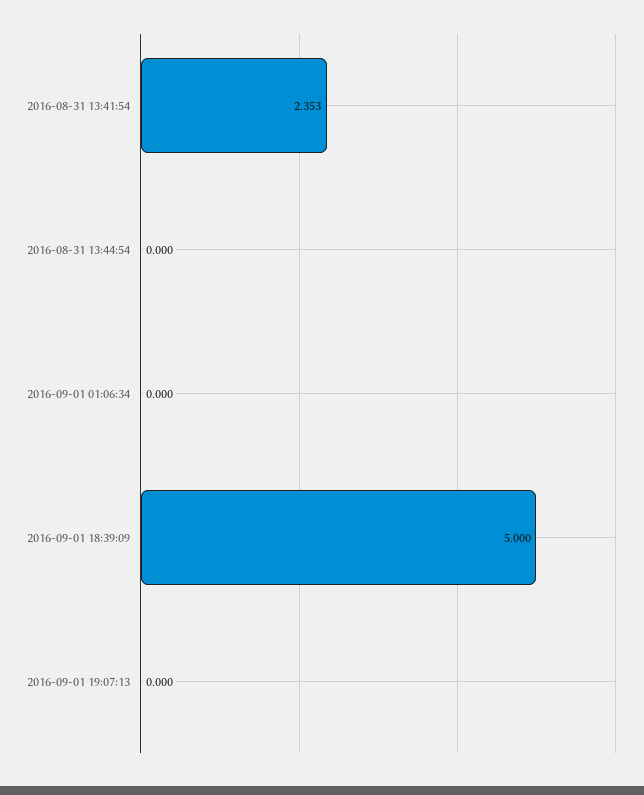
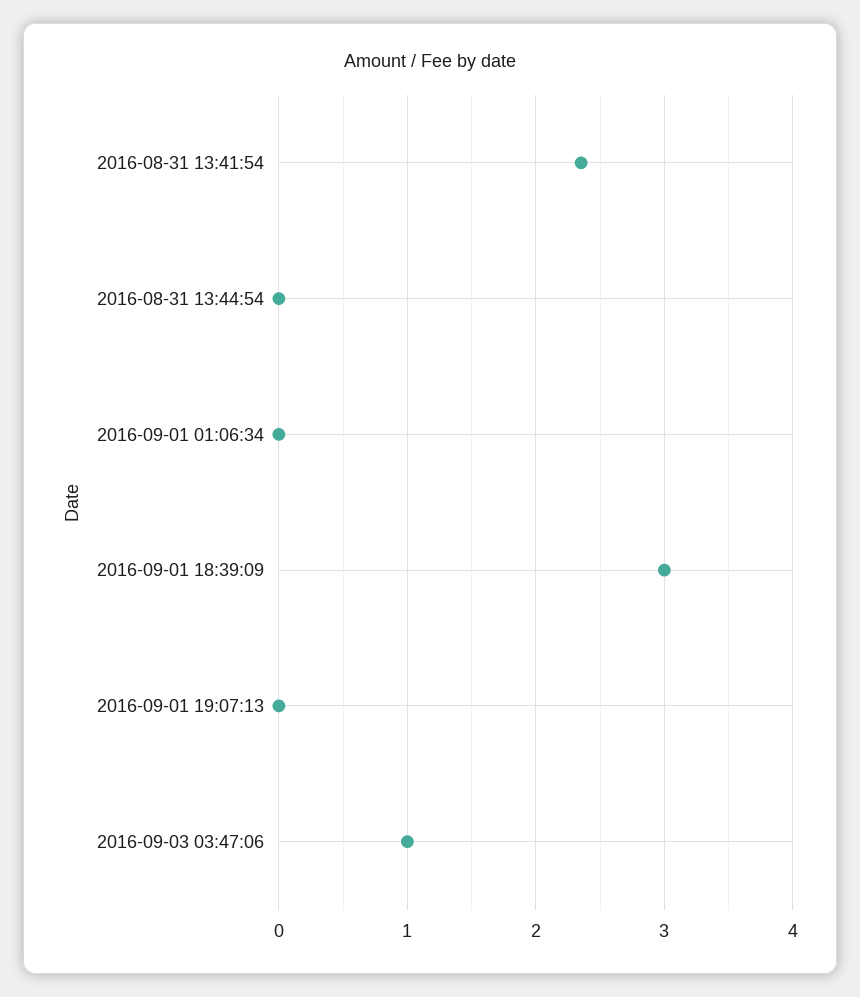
2016-09-01 18:39:09: 5 -> 3
2016-09-03 03:47:06: none -> 1

